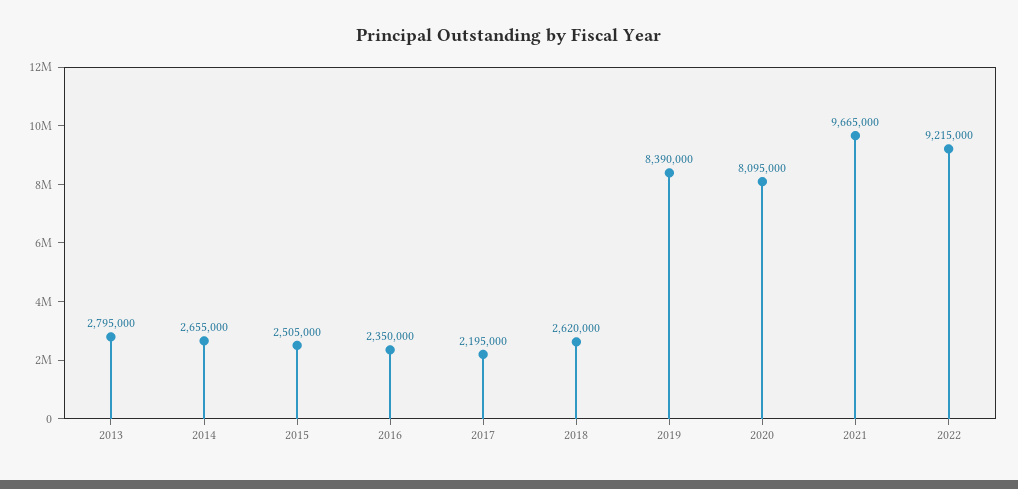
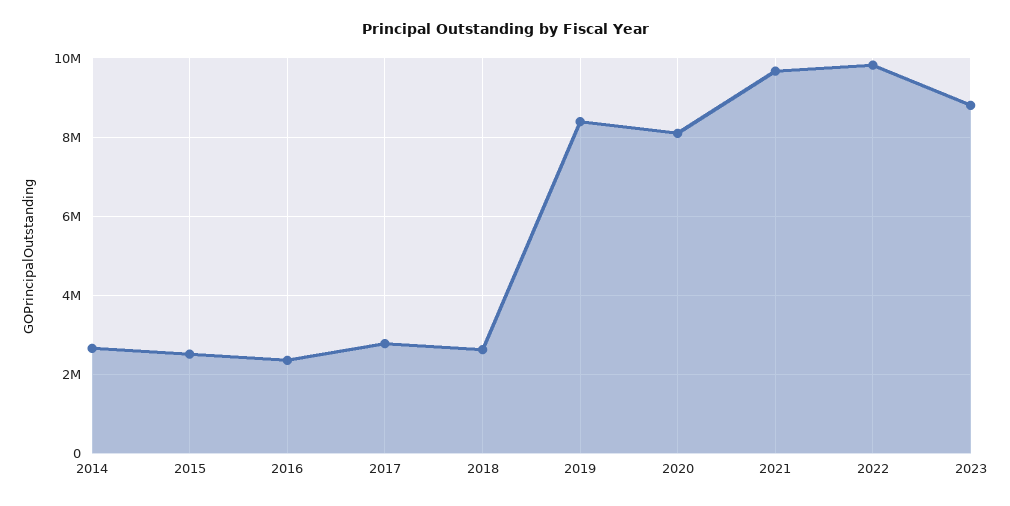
2013: 2795000 -> none
2017: 2195000 -> 2800000
2022: 9215000 -> 9800000
2023: none -> 8800000

